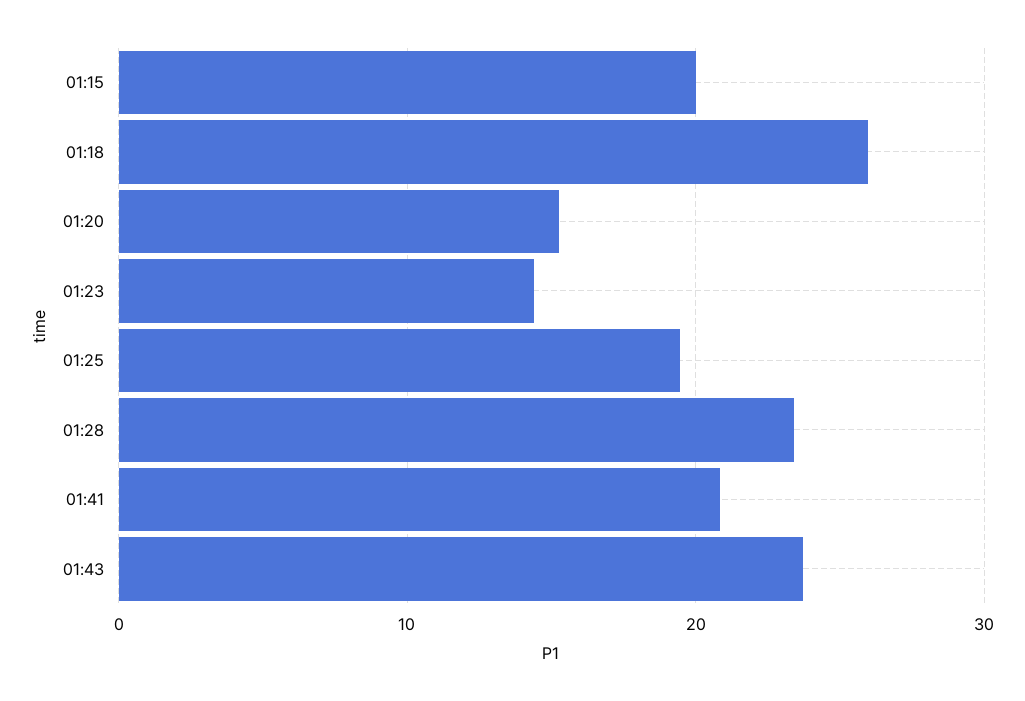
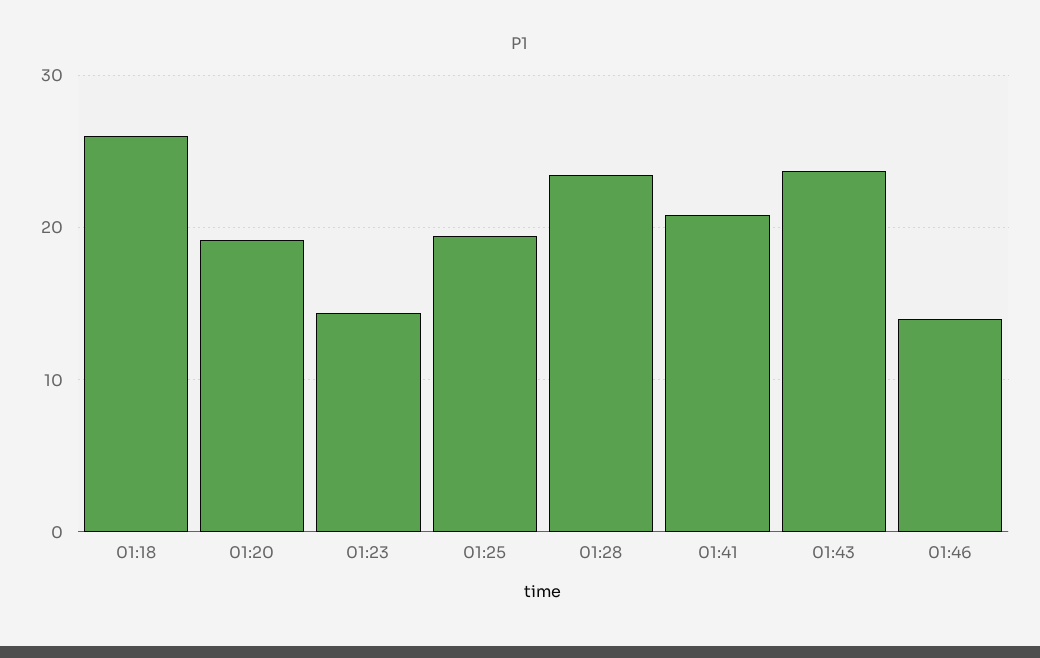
01:15: 20 -> none
01:20: 15 -> 19
01:46: none -> 14

